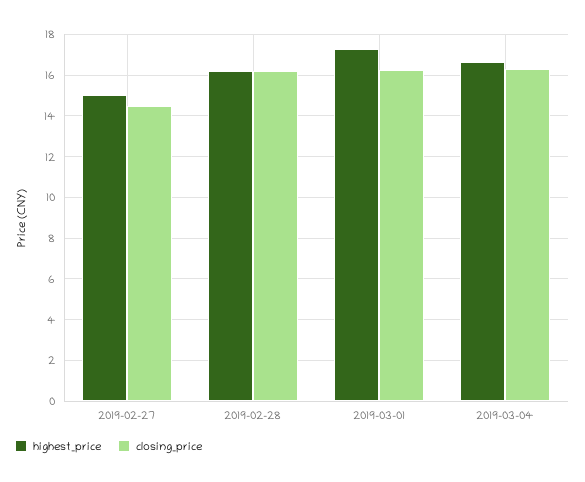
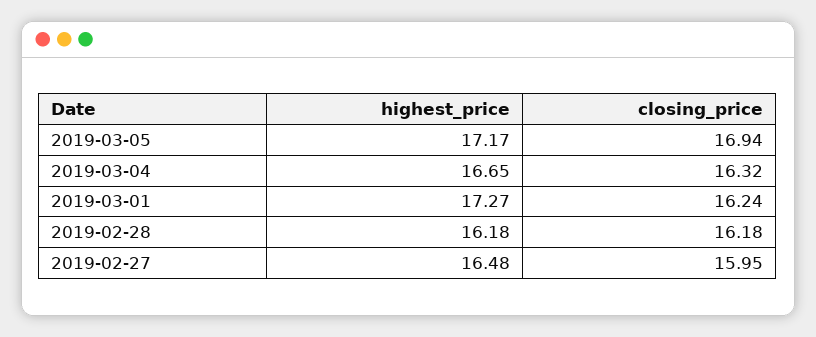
highest_price, 2019-02-27: 15 -> 16.48
closing_price, 2019-02-27: 14.5 -> 15.95
highest_price, 2019-03-05: none -> 17.17
closing_price, 2019-03-05: none -> 16.94

